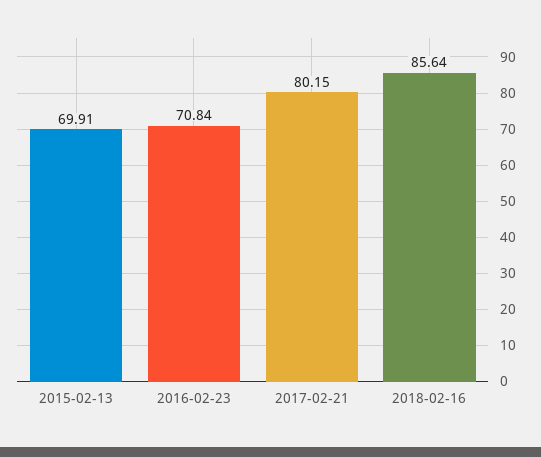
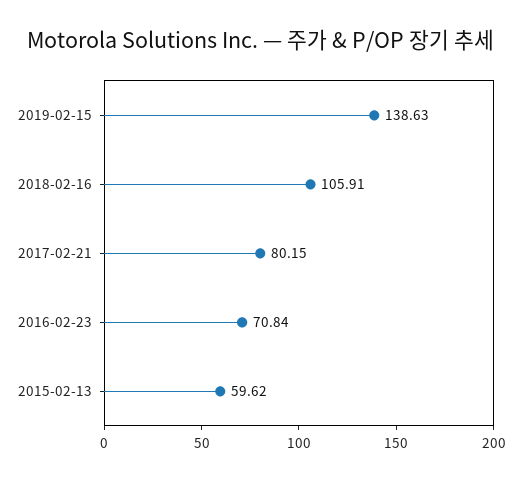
2015-02-13: 69.91 -> 59.62
2018-02-16: 85.64 -> 105.91
2019-02-15: none -> 138.63

